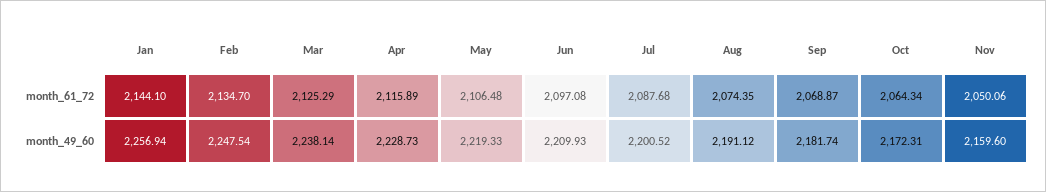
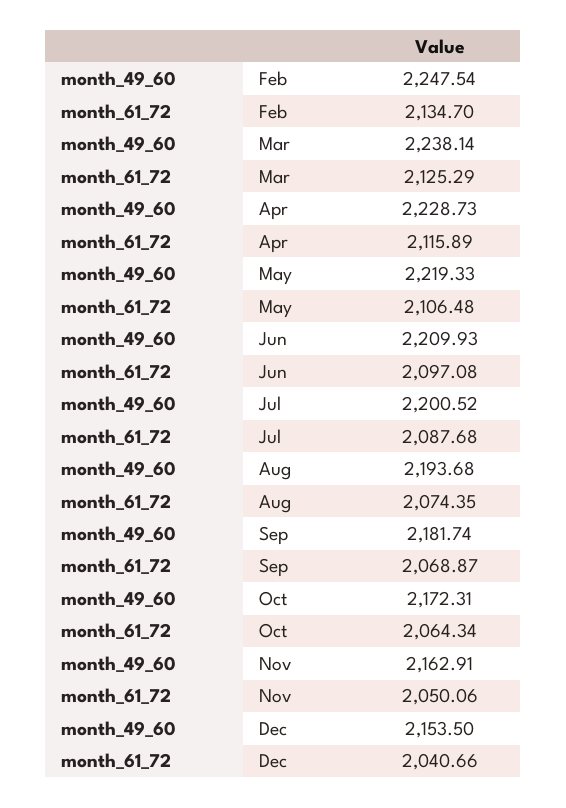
Jan, month_61_72: 2144.1 -> none
Jan, month_49_60: 2256.94 -> none
Aug, month_49_60: 2191.12 -> 2193.68
Nov, month_49_60: 2159.6 -> 2162.91
Dec, month_49_60: none -> 2153.5
Dec, month_61_72: none -> 2040.66

